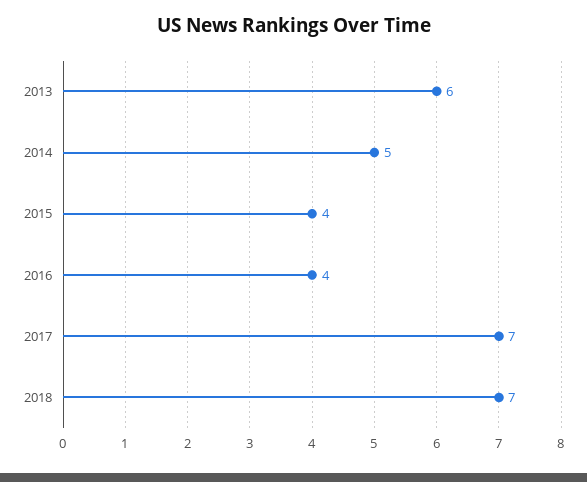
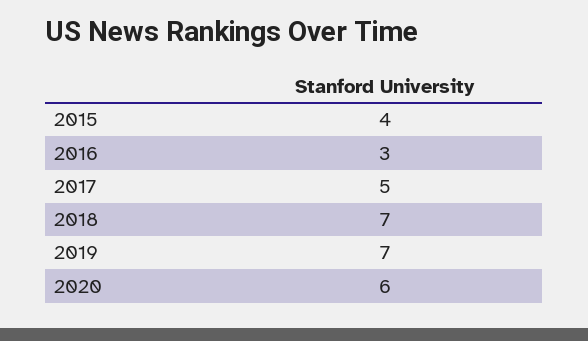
2013: 6 -> none
2014: 5 -> none
2016: 4 -> 3
2017: 7 -> 5
2019: none -> 7
2020: none -> 6

